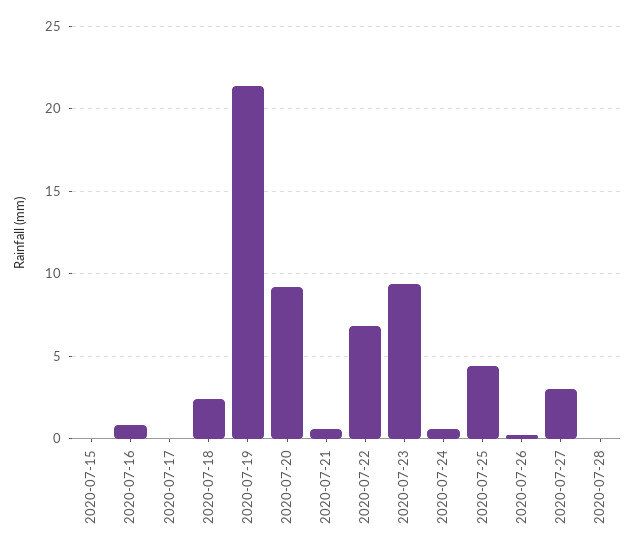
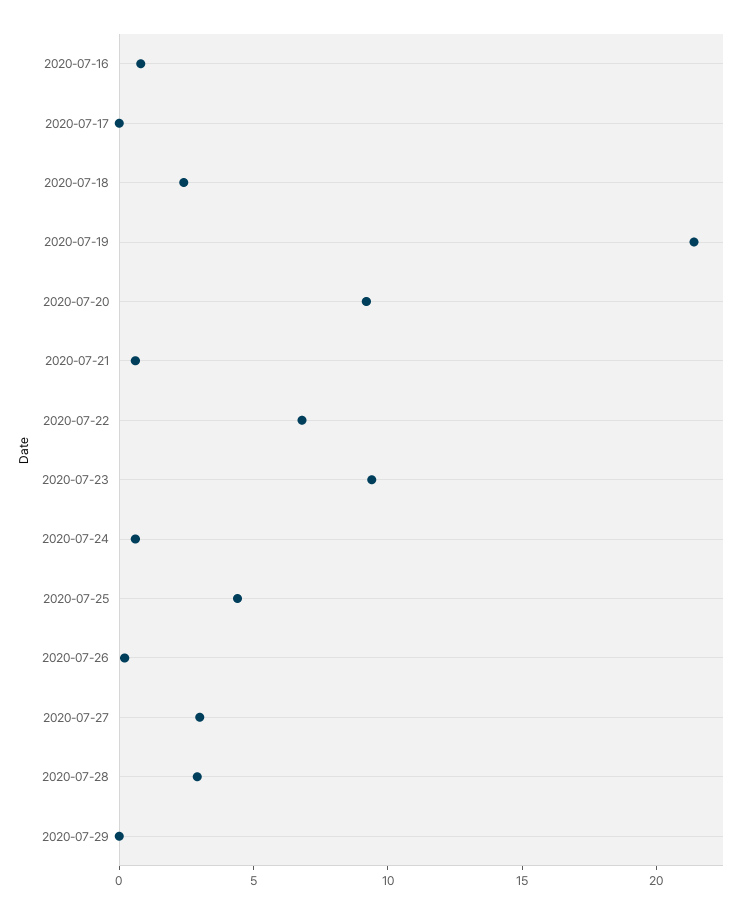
2020-07-15: 0 -> none
2020-07-28: 0 -> 3
2020-07-29: none -> 0

